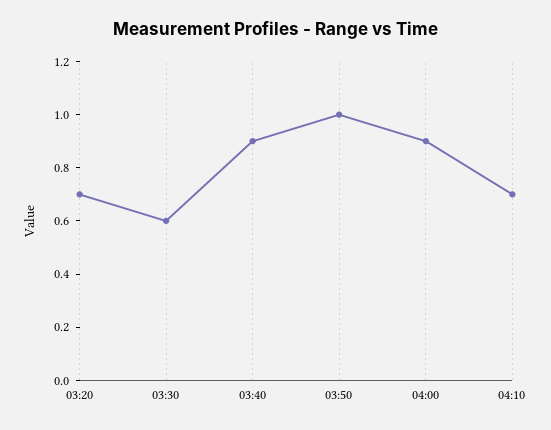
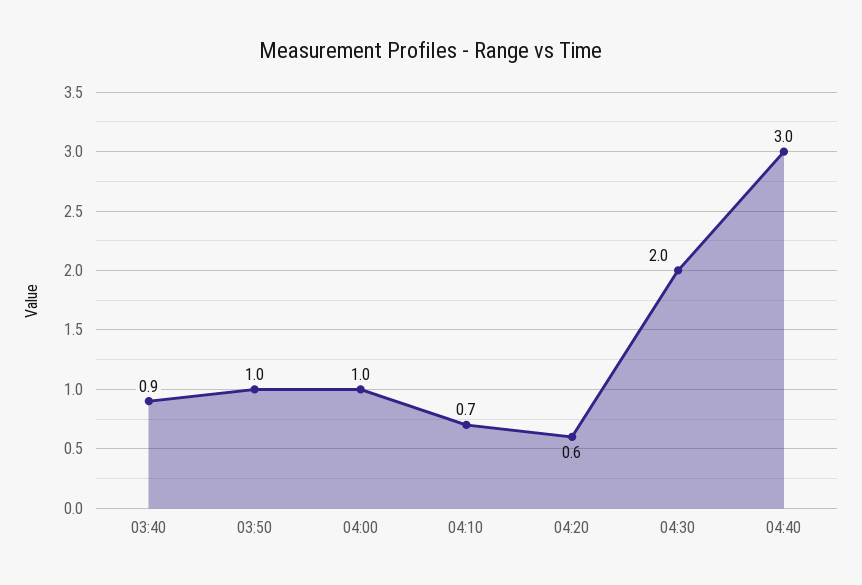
03:20: 0.7 -> none
03:30: 0.6 -> none
04:00: 0.9 -> 1
04:20: none -> 0.6
04:30: none -> 2
04:40: none -> 3

